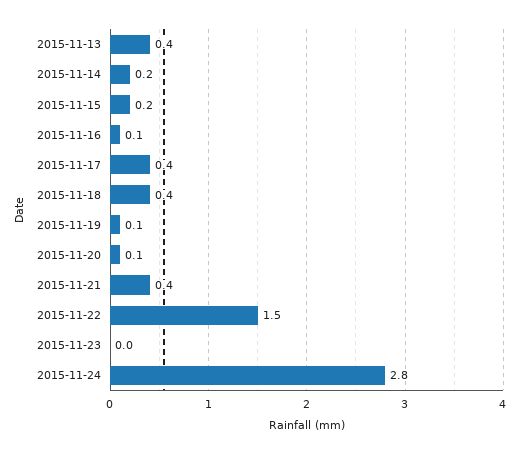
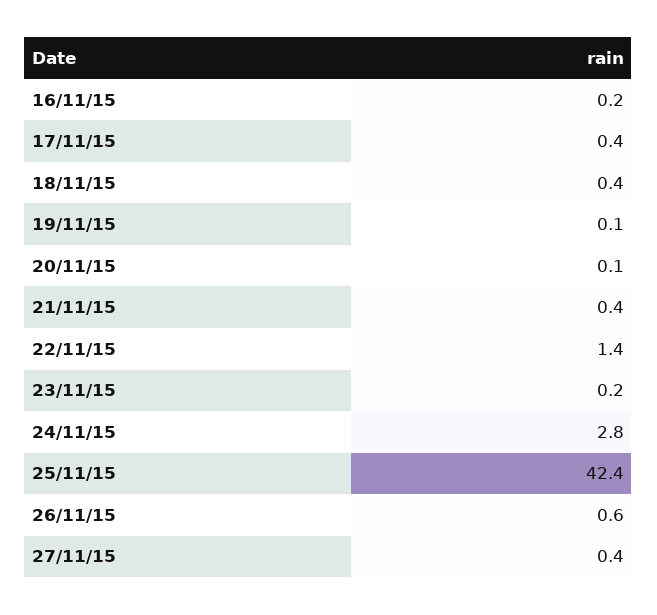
2015-11-13: 0.4 -> none
2015-11-14: 0.2 -> none
2015-11-15: 0.2 -> none
2015-11-16: 0.1 -> 0.2
2015-11-22: 1.5 -> 1.4
2015-11-23: 0 -> 0.2
25/11/15: none -> 42.4
26/11/15: none -> 0.6
27/11/15: none -> 0.4

